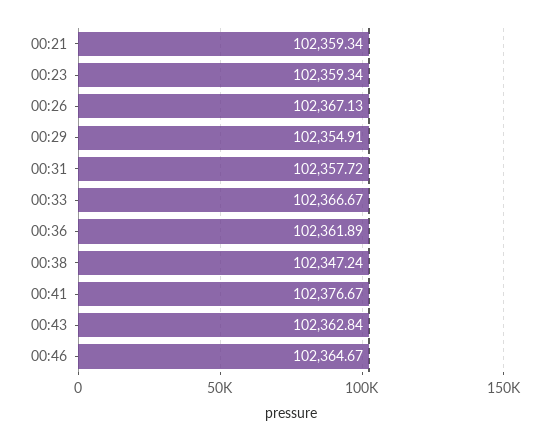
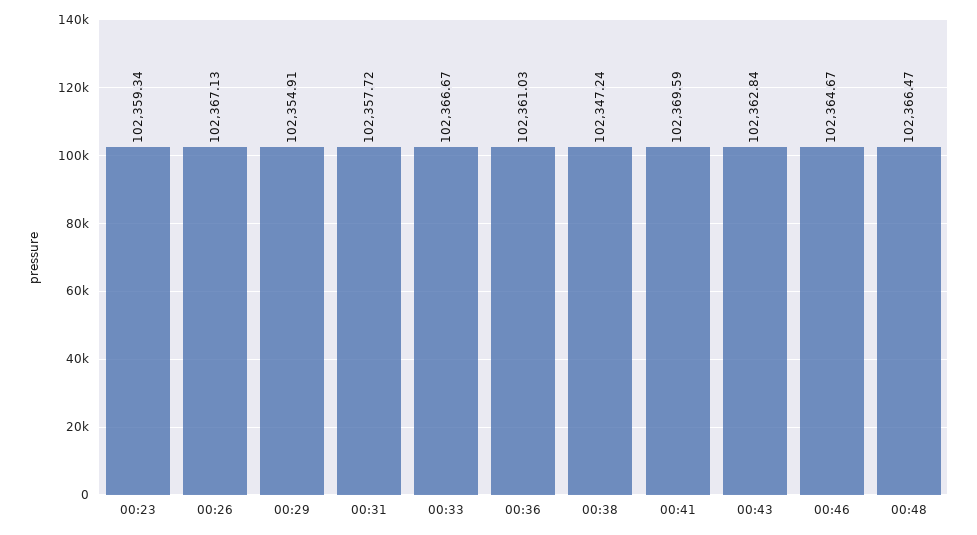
00:21: 102359.34 -> none
00:36: 102361.89 -> 102361.03
00:41: 102376.67 -> 102369.59
00:48: none -> 102366.47

